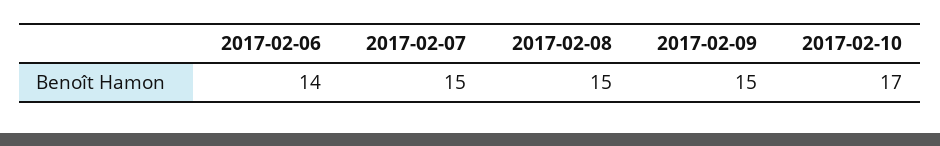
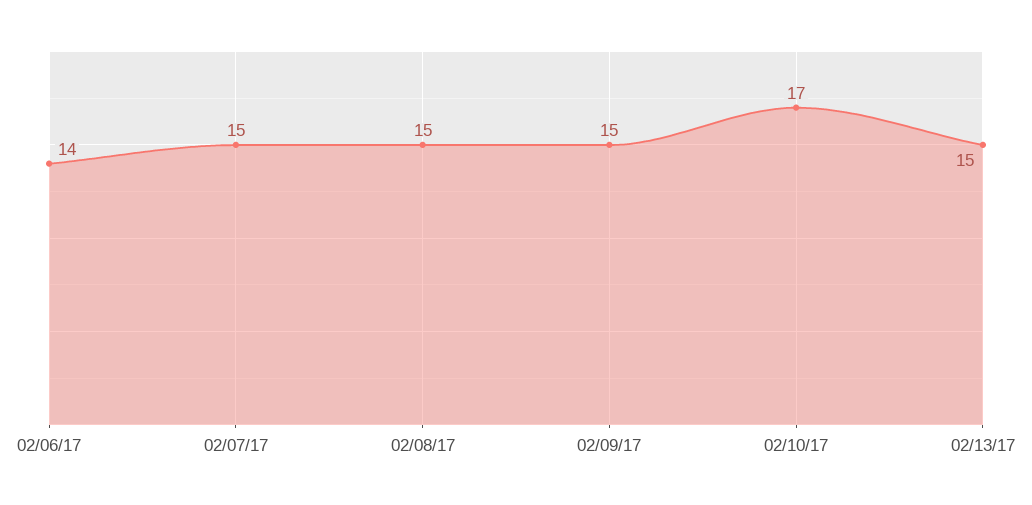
02/13/17: none -> 15

